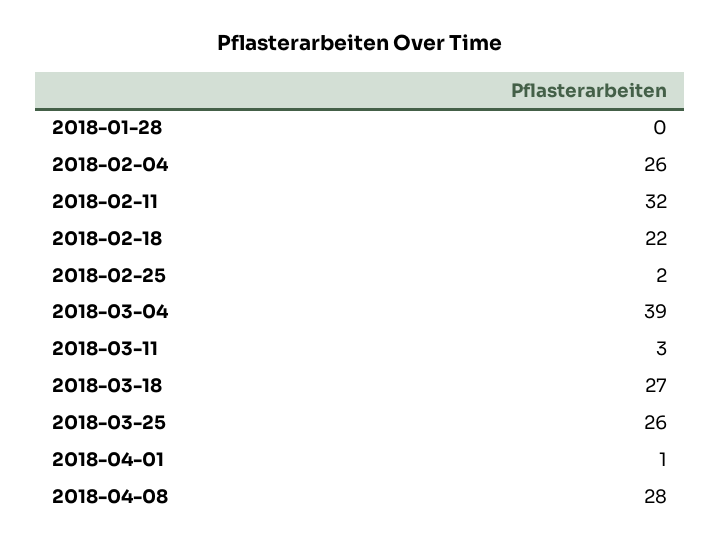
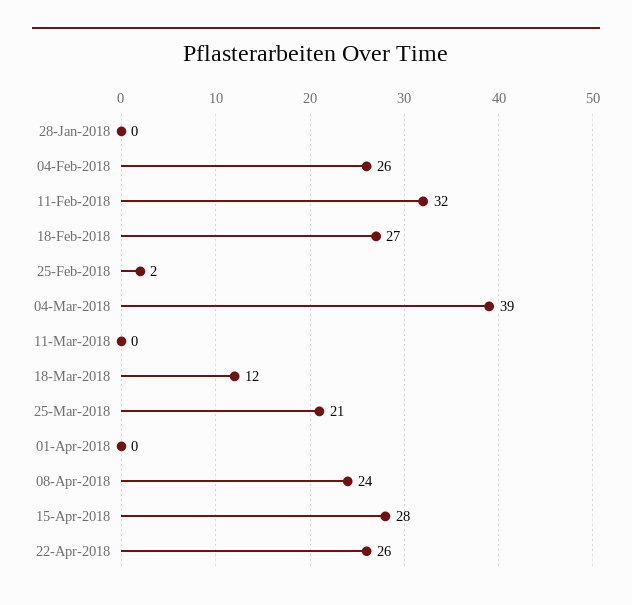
2018-02-18: 22 -> 27
2018-03-11: 3 -> 0
2018-03-18: 27 -> 12
2018-03-25: 26 -> 21
2018-04-01: 1 -> 0
2018-04-08: 28 -> 24
15-Apr-2018: none -> 28
22-Apr-2018: none -> 26

